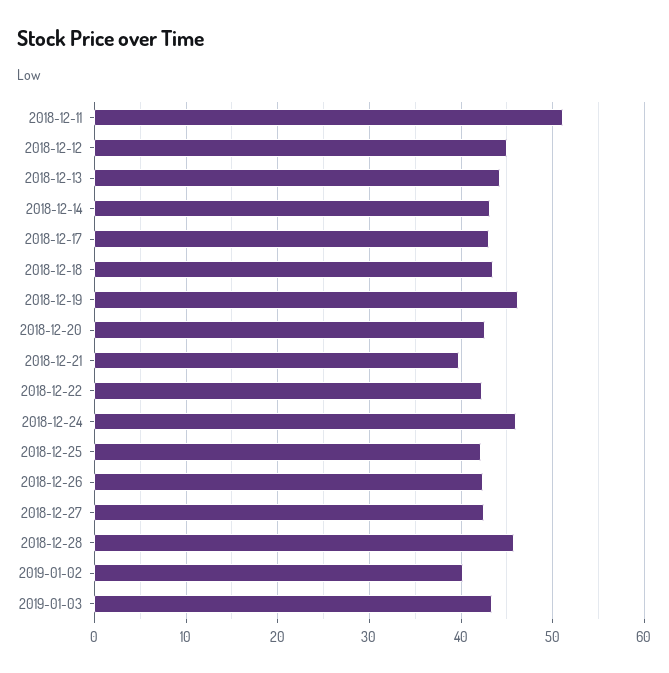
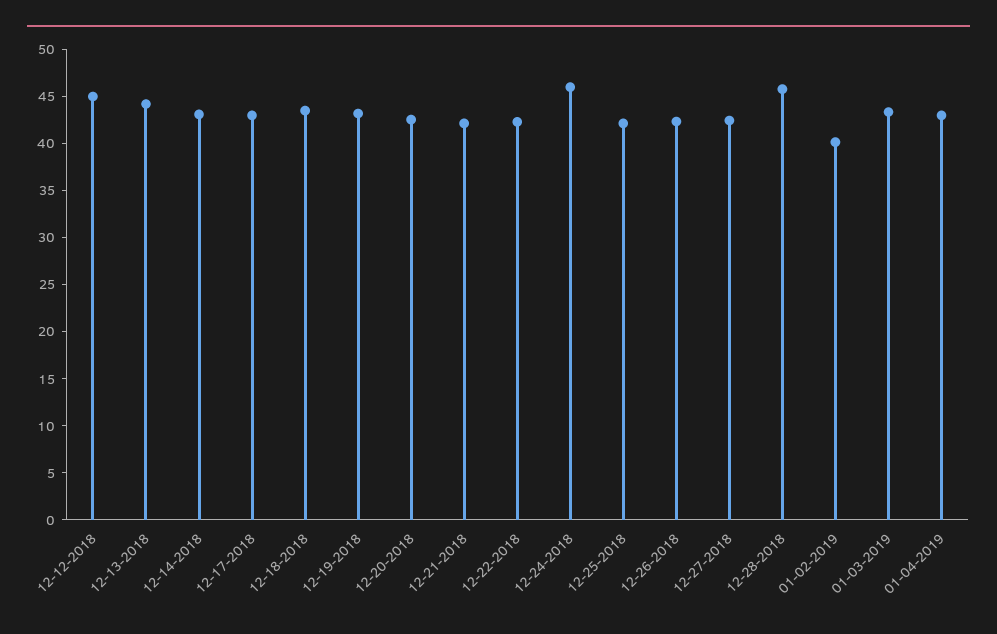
2018-12-11: 51 -> none
2018-12-19: 46 -> 43
2018-12-21: 40 -> 42
01-04-2019: none -> 43

